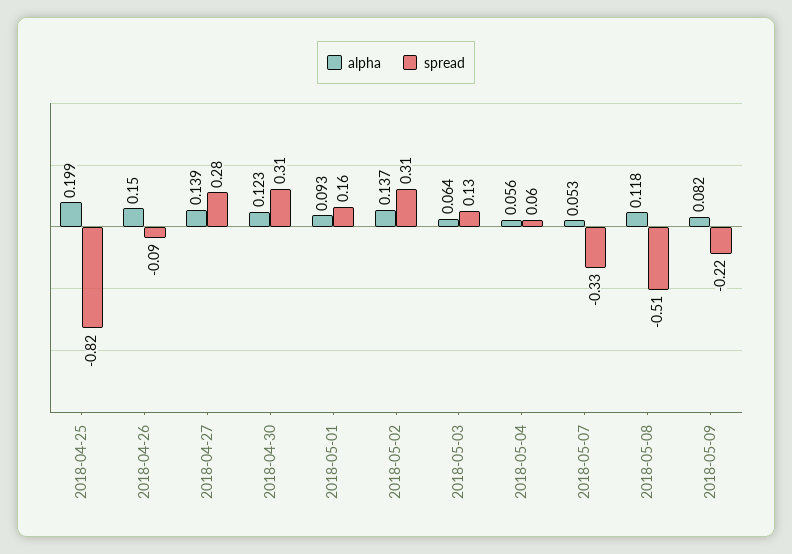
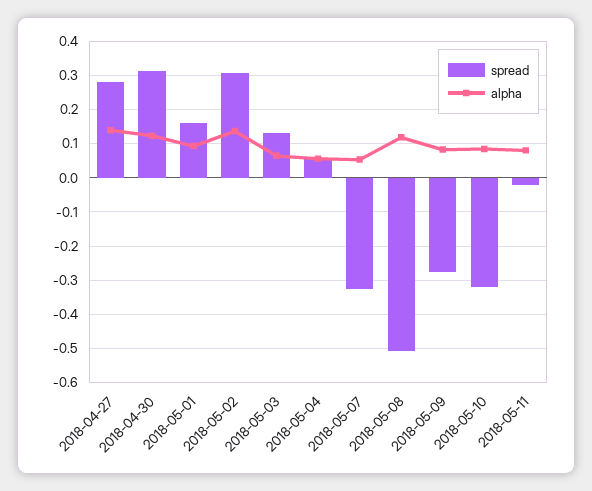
alpha, 2018-04-25: 0.199 -> none
spread, 2018-04-25: -0.82 -> none
alpha, 2018-04-26: 0.15 -> none
spread, 2018-04-26: -0.09 -> none
spread, 2018-05-09: -0.22 -> -0.28
spread, 2018-05-10: none -> -0.32
alpha, 2018-05-10: none -> 0.08
spread, 2018-05-11: none -> -0.02
alpha, 2018-05-11: none -> 0.08

